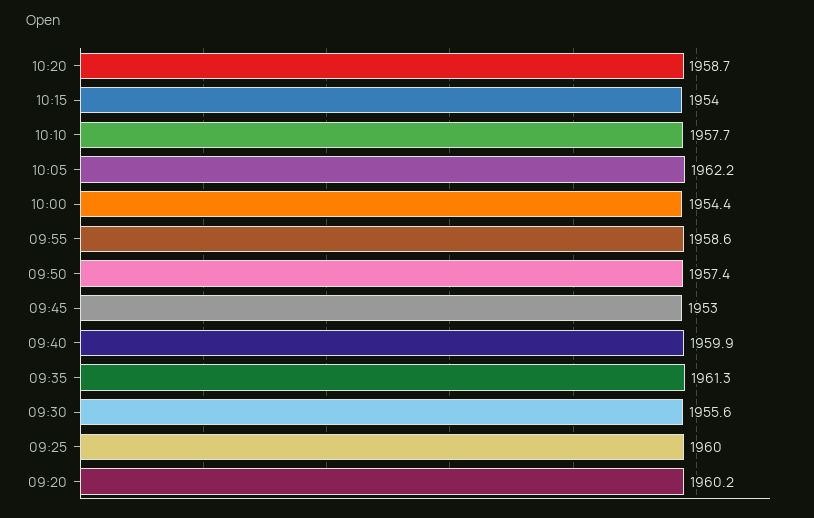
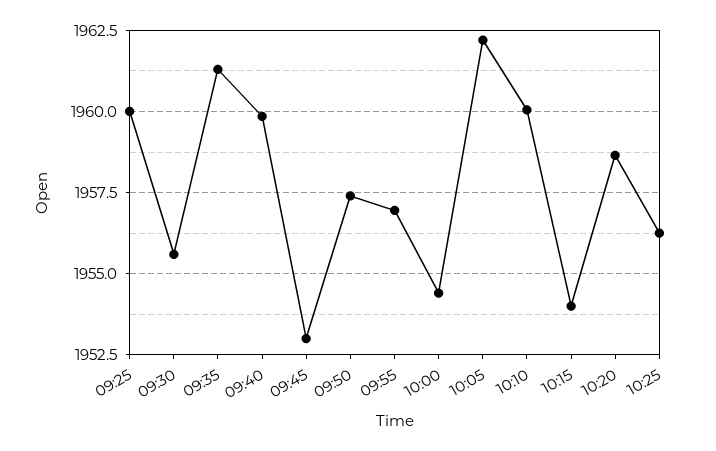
10:10: 1957.7 -> 1960
09:55: 1958.6 -> 1957
09:20: 1960.2 -> none
10:25: none -> 1956.25

